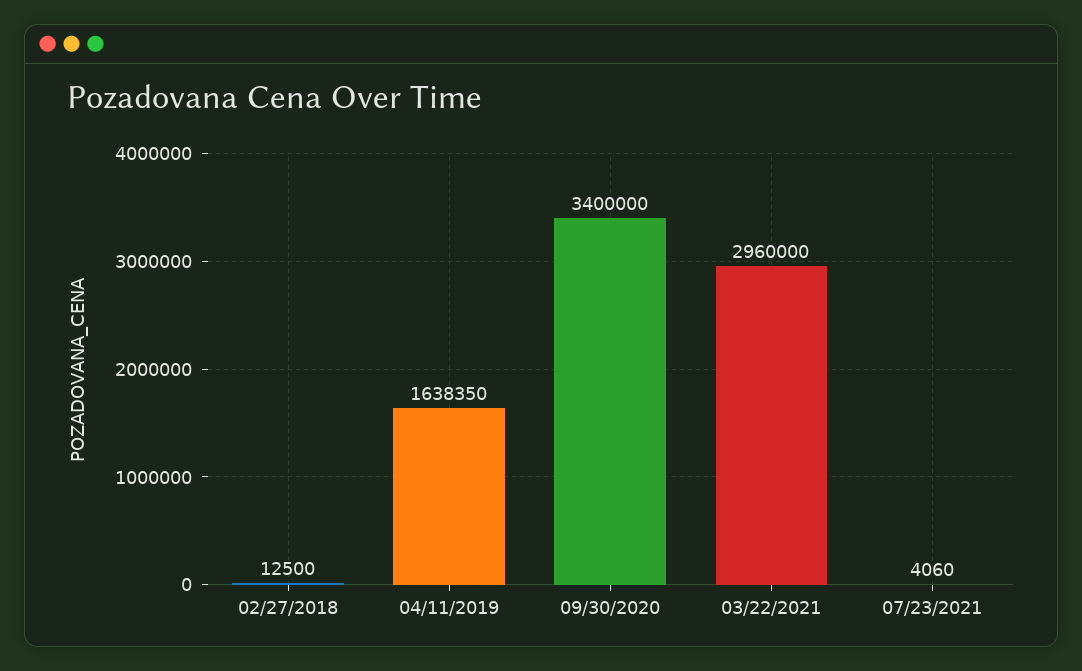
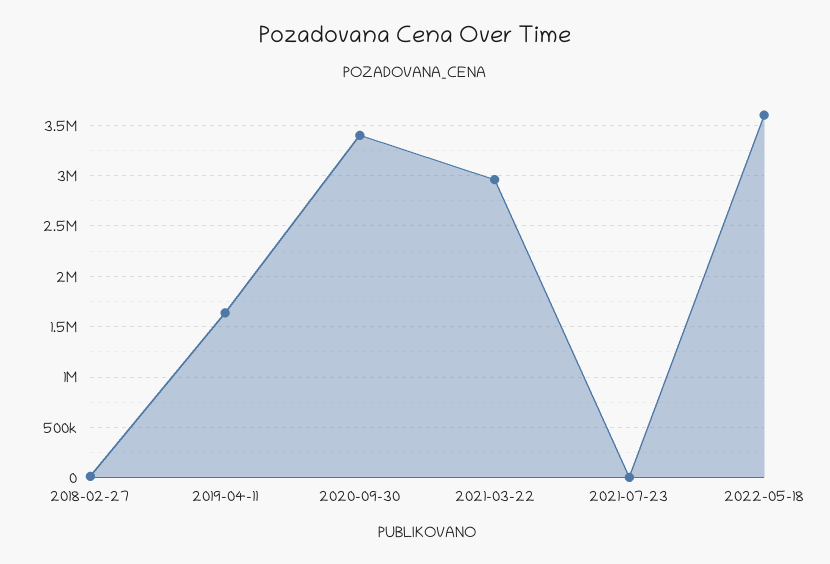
2022-05-18: none -> 3600000

